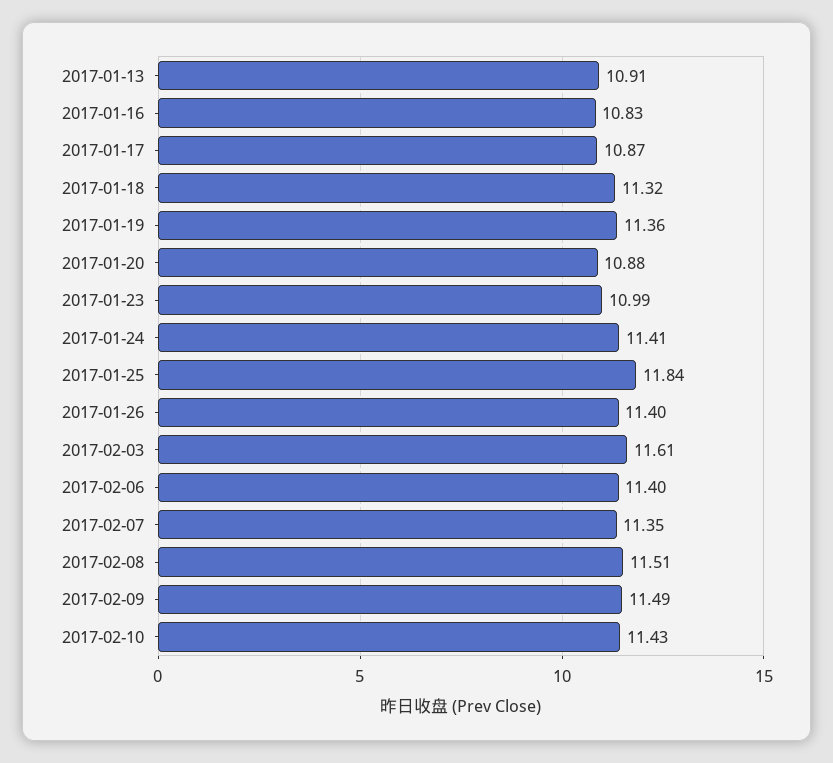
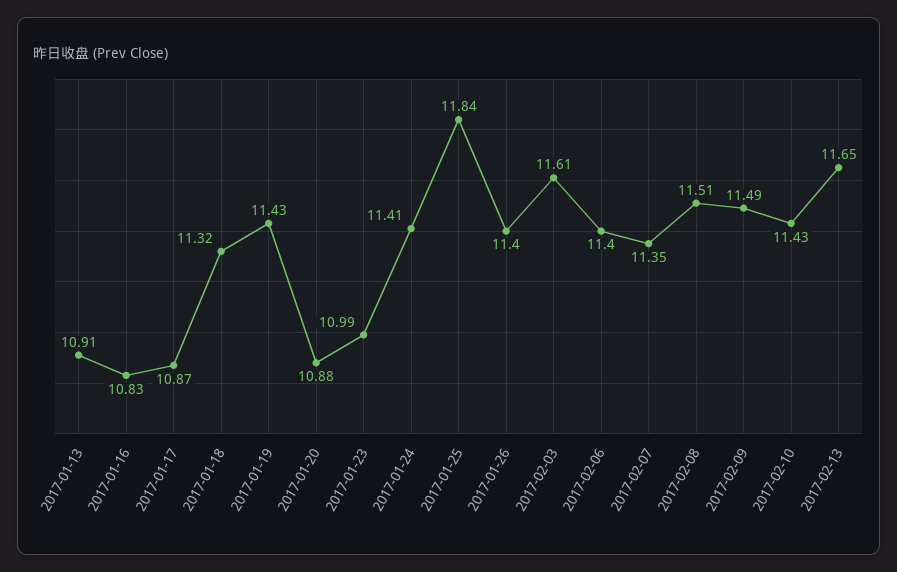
2017-01-19: 11.36 -> 11.43
2017-02-13: none -> 11.65

